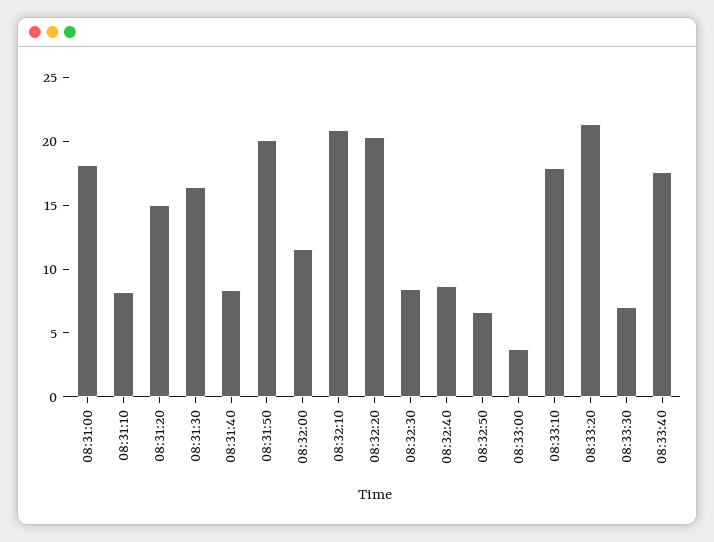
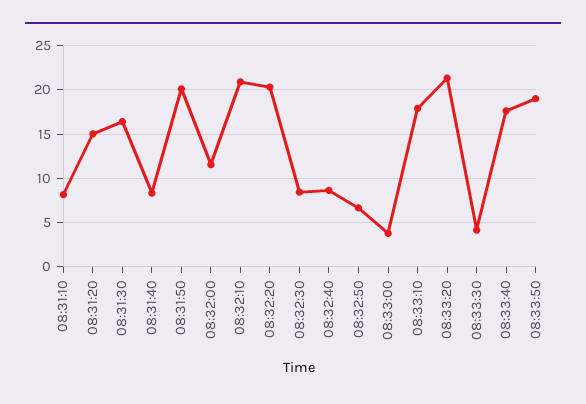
08:31:00: 18 -> none
08:33:30: 7 -> 4
08:33:50: none -> 19

